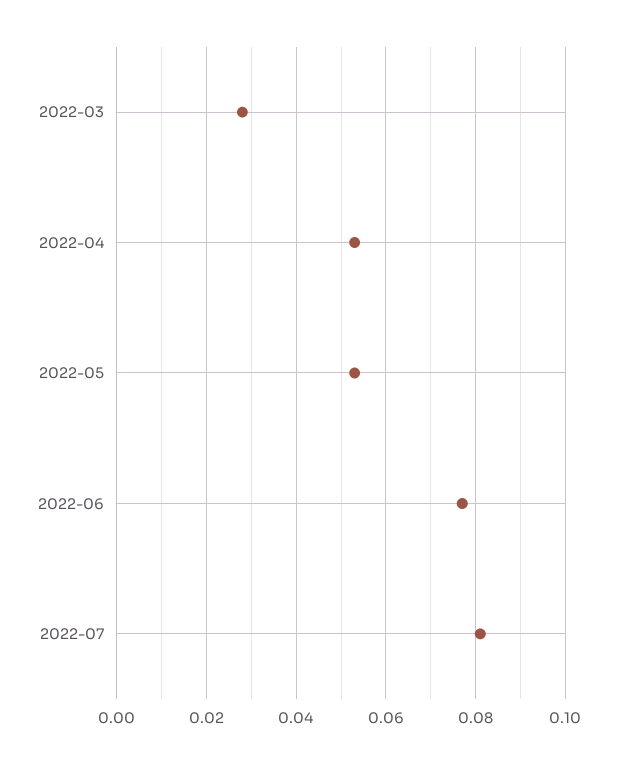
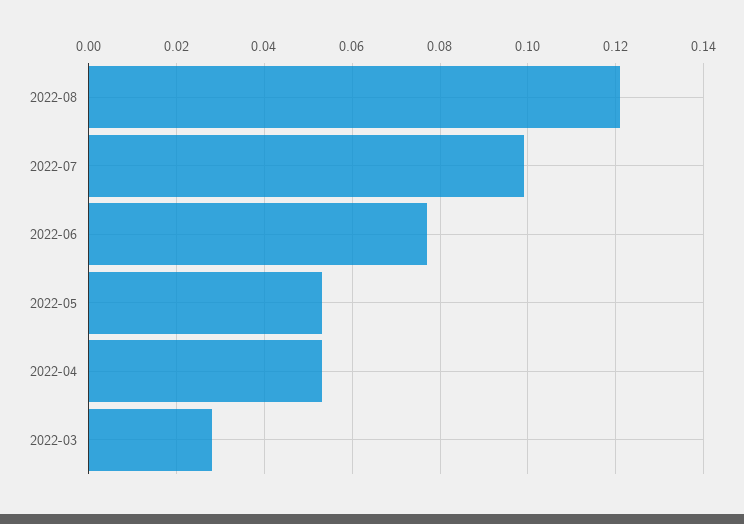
2022-07: 0.08 -> 0.1
2022-08: none -> 0.12

